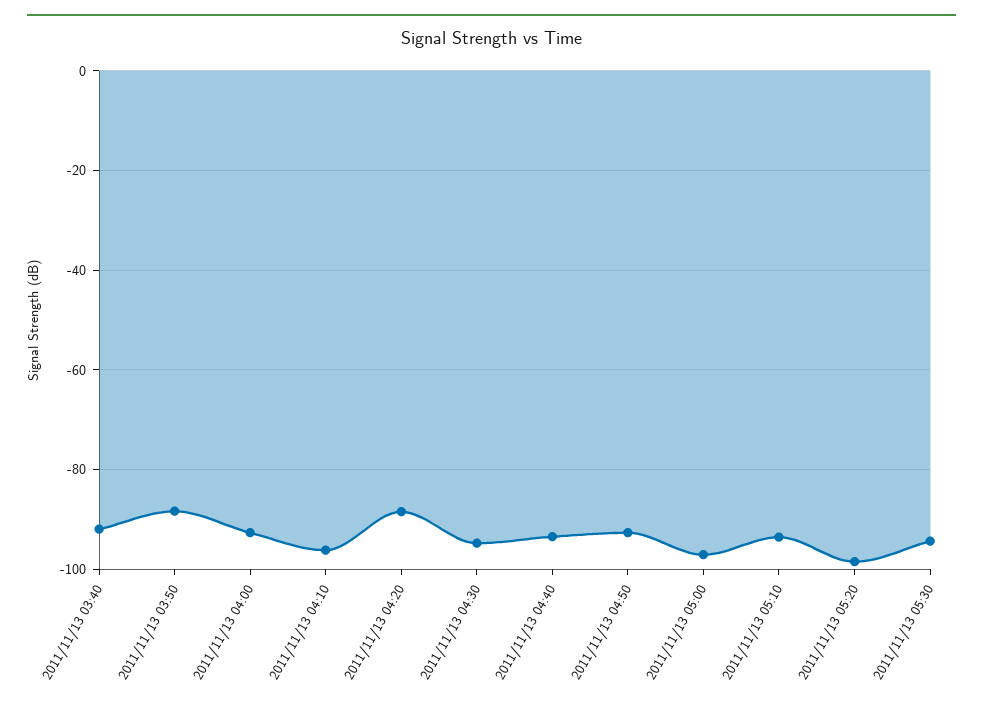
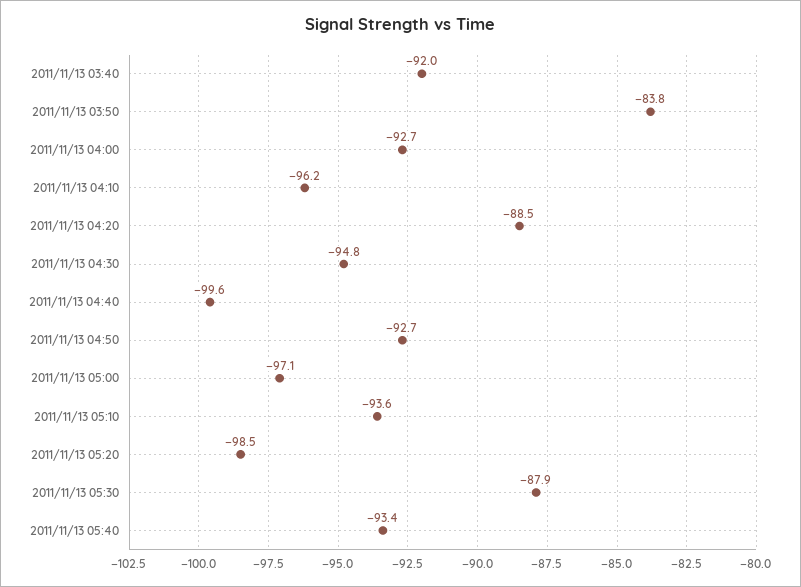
2011/11/13 03:50: -88 -> -83.8
2011/11/13 04:40: -94 -> -99.6
2011/11/13 05:30: -94 -> -87.9
2011/11/13 05:40: none -> -93.4

